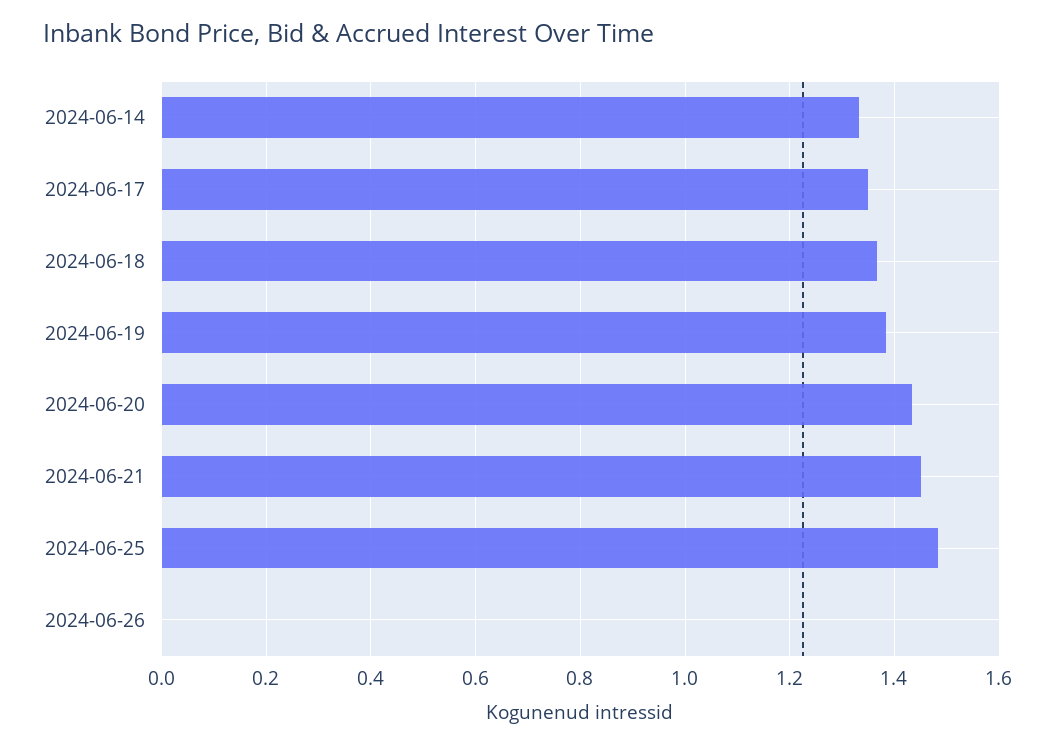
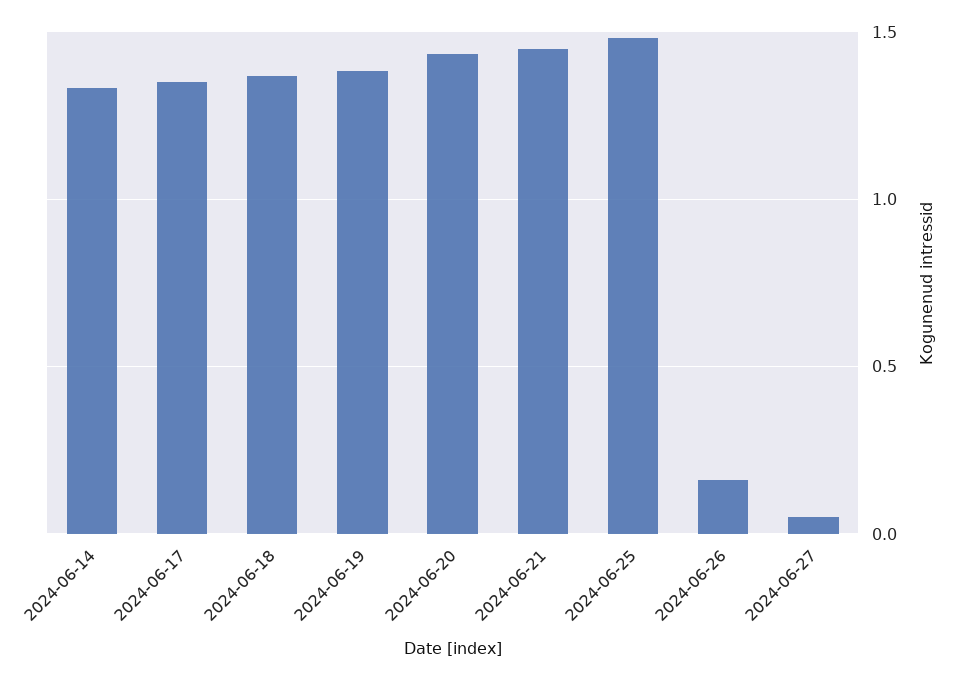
2024-06-26: 0 -> 0.15
2024-06-27: none -> 0.05

